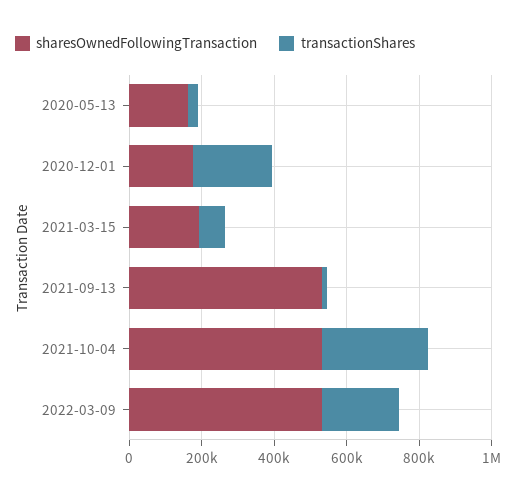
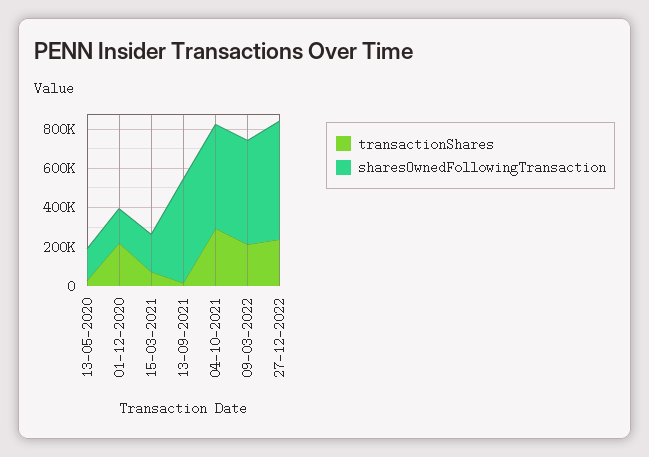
transactionShares, 27-12-2022: none -> 250000
sharesOwnedFollowingTransaction, 27-12-2022: none -> 600000

